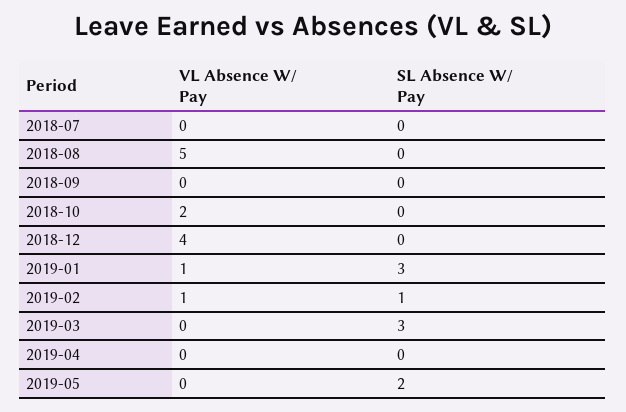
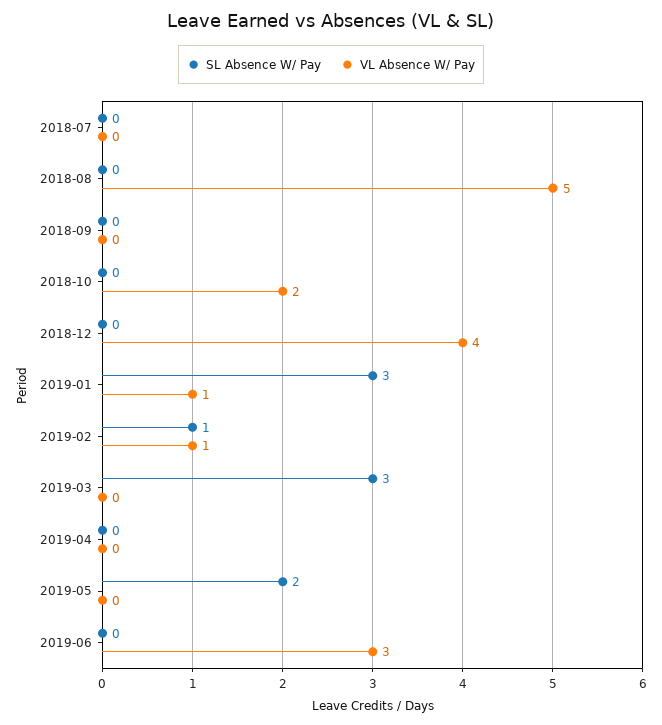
SL Absence W/ Pay, 2019-06: none -> 0
VL Absence W/ Pay, 2019-06: none -> 3

